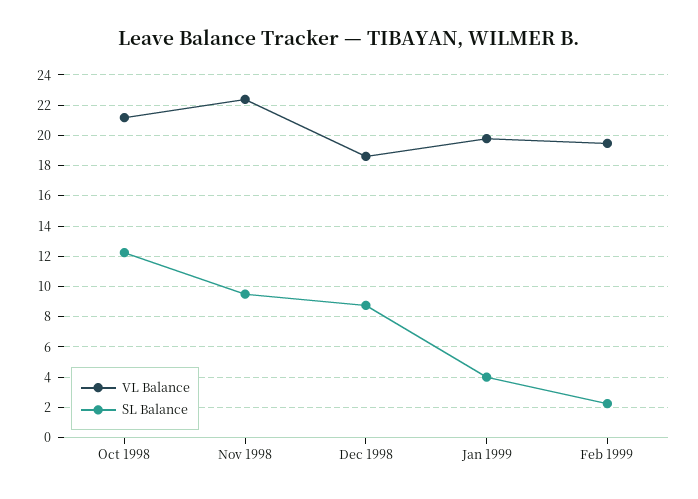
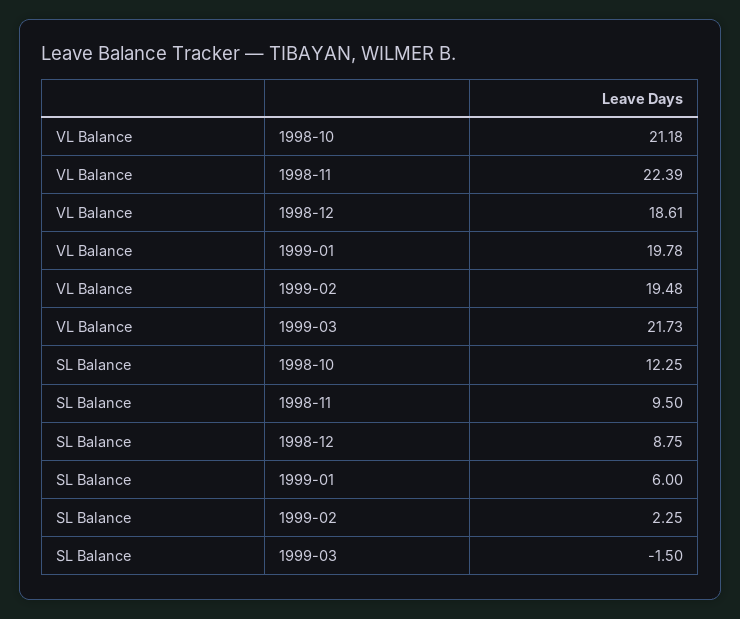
SL Balance, Jan 1999: 4 -> 6
VL Balance, 1999-03: none -> 21.73
SL Balance, 1999-03: none -> -1.5

